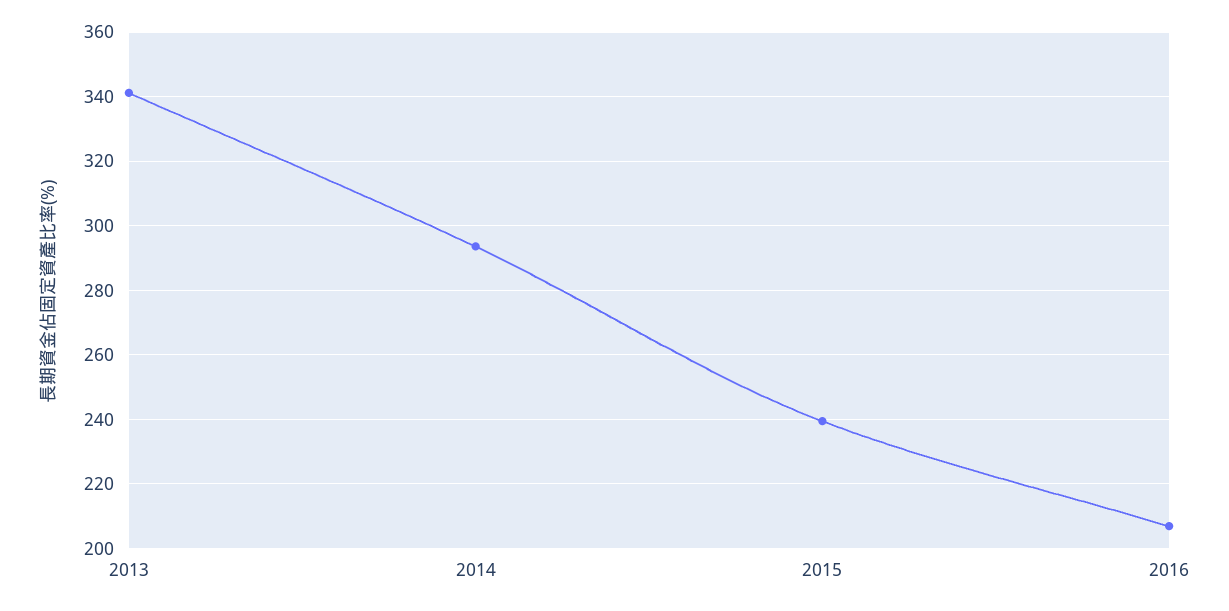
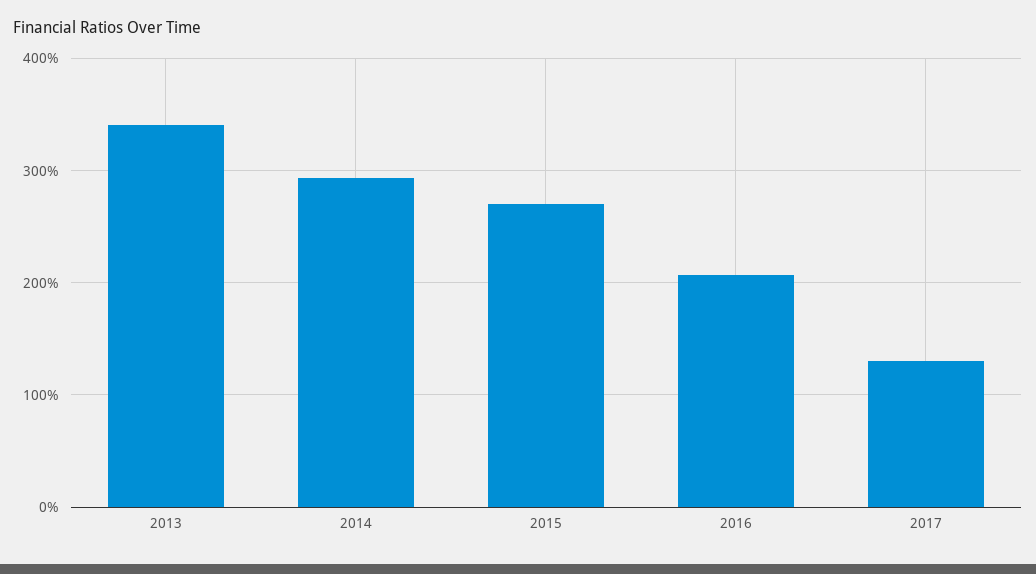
2015: 240 -> 270
2017: none -> 130

